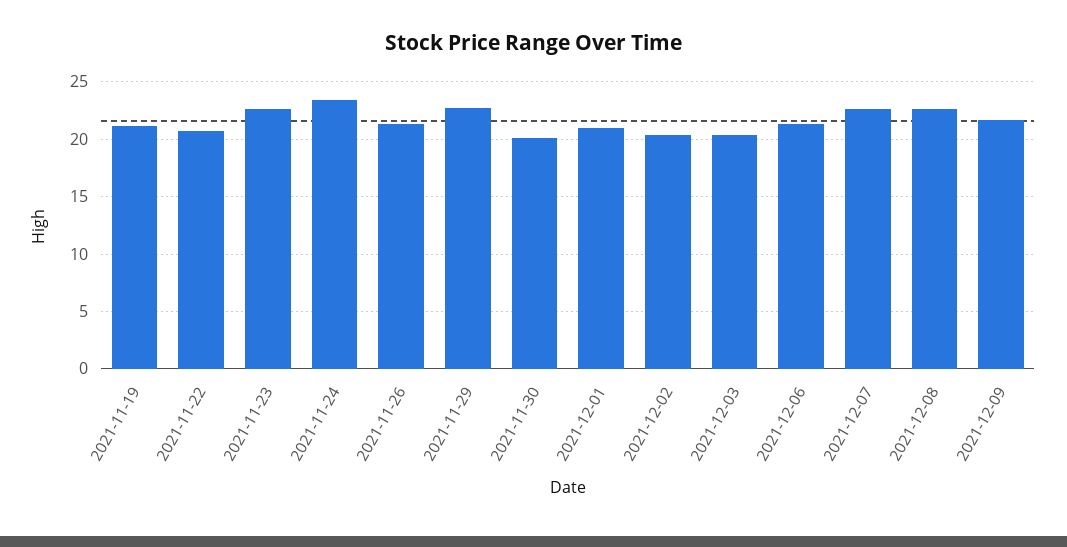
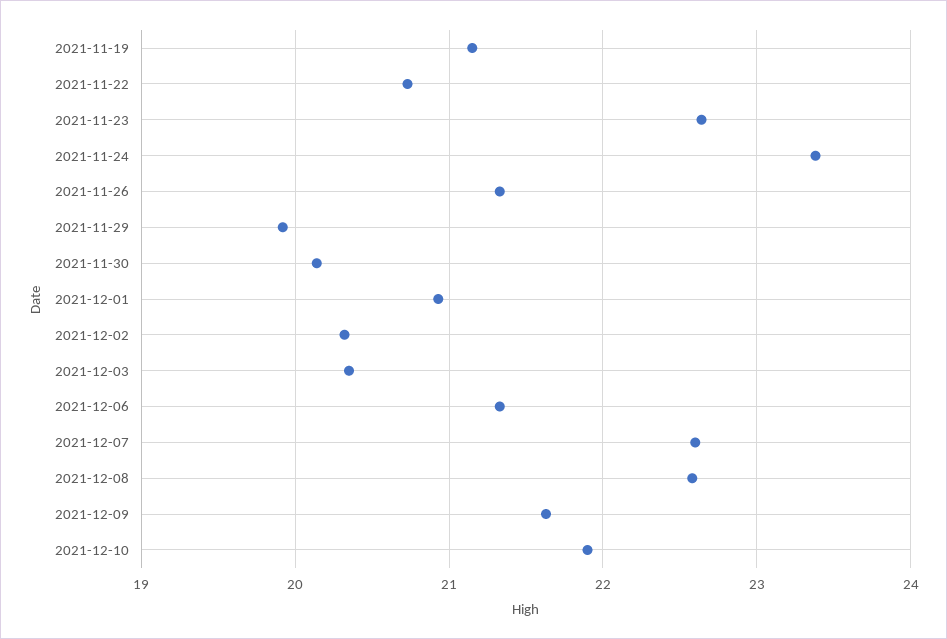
2021-11-29: 23 -> 19.9
2021-12-10: none -> 21.9

